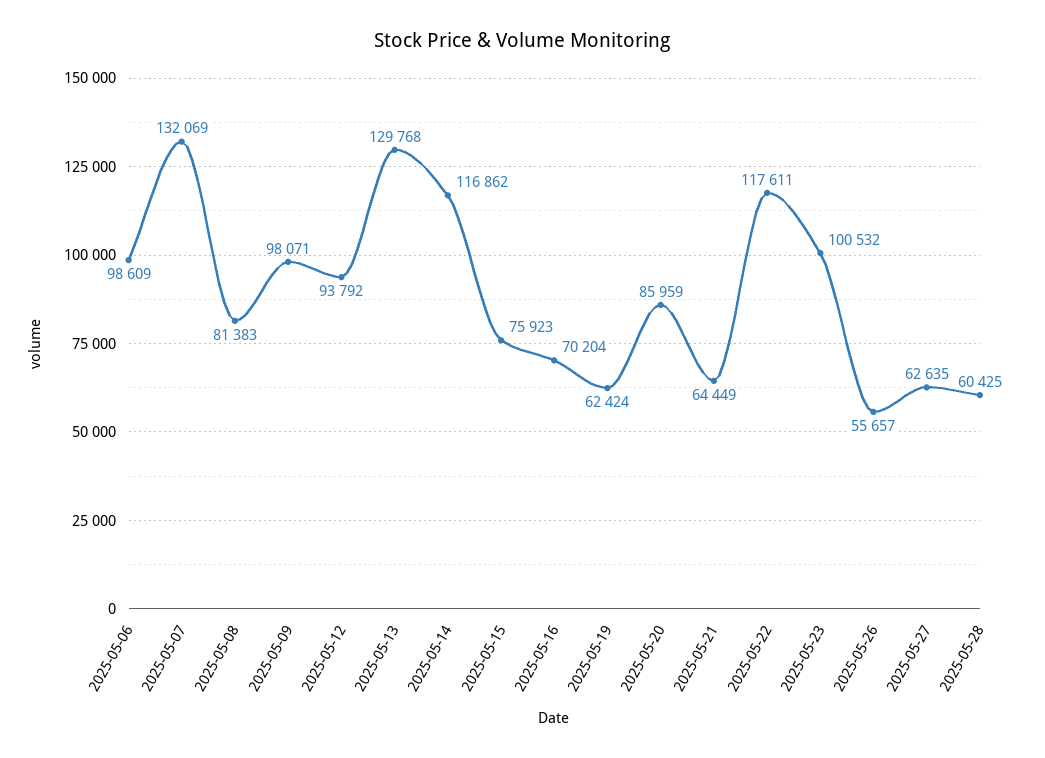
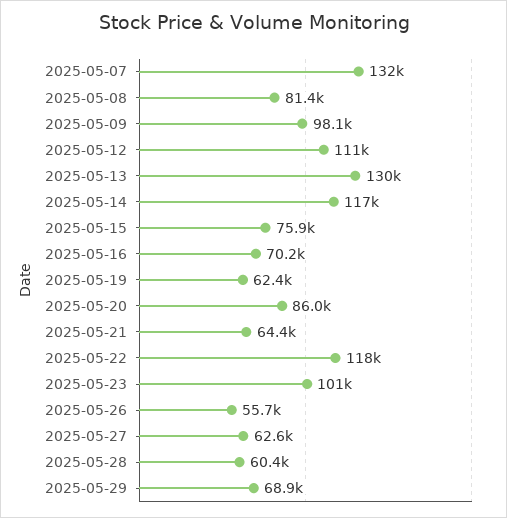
2025-05-06: 98609 -> none
2025-05-12: 93792 -> 111000
2025-05-29: none -> 68900

